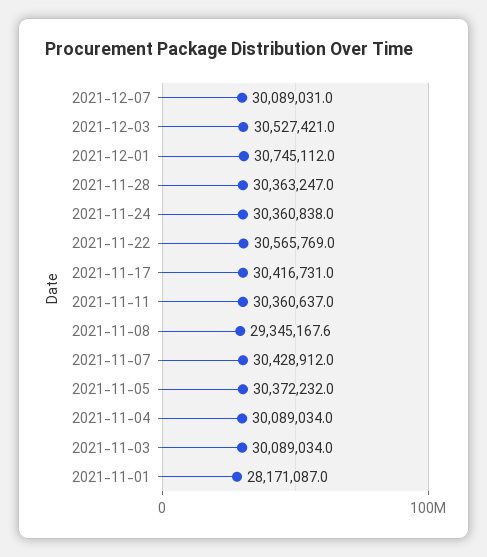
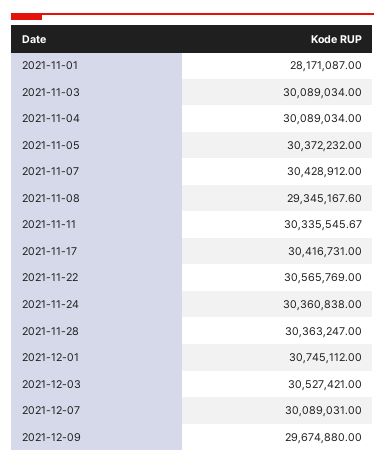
2021-11-11: 30360637 -> 30335545.67
2021-12-09: none -> 29674880

